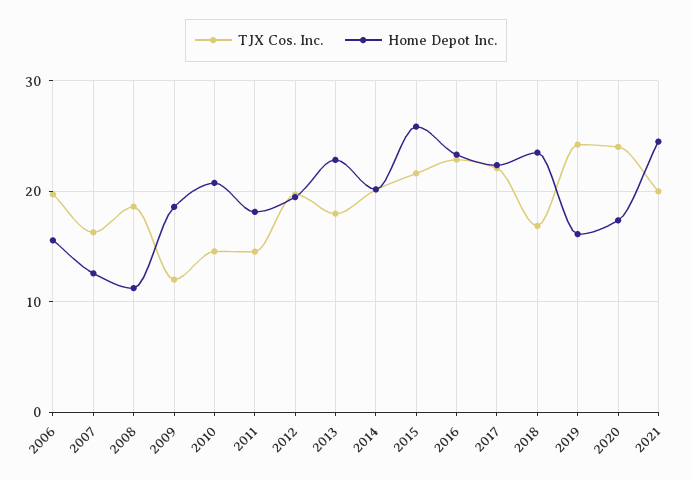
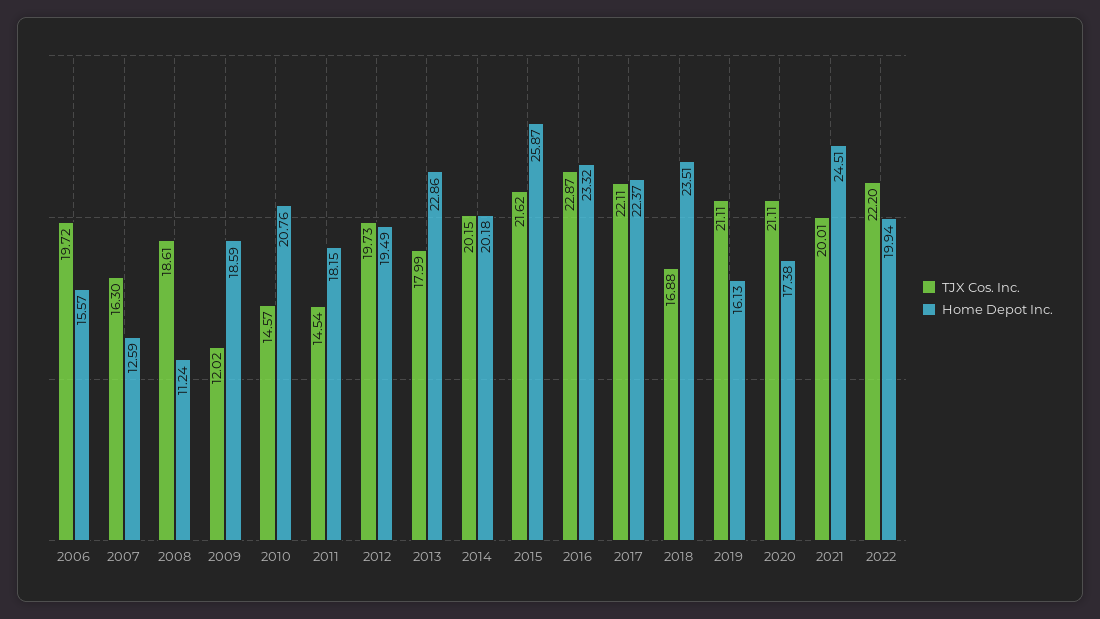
TJX Cos. Inc., 2019: 24 -> 21.11
TJX Cos. Inc., 2020: 24 -> 21.11
TJX Cos. Inc., 2022: none -> 22.2
Home Depot Inc., 2022: none -> 19.94

